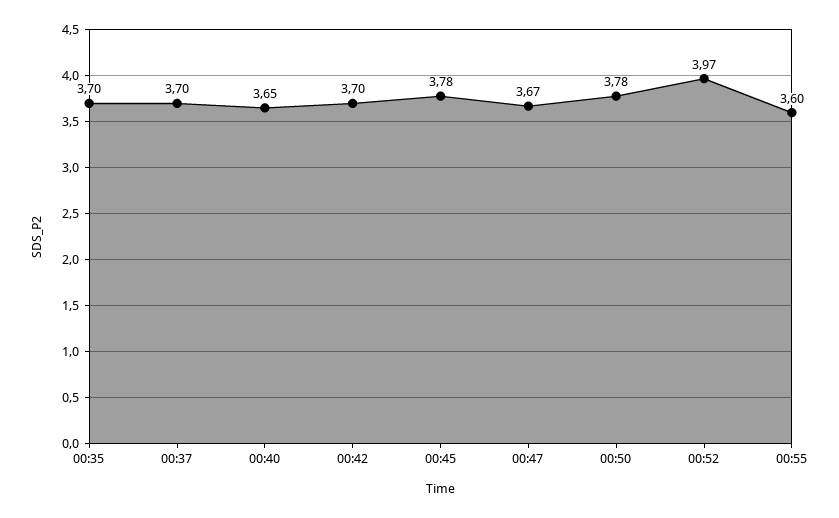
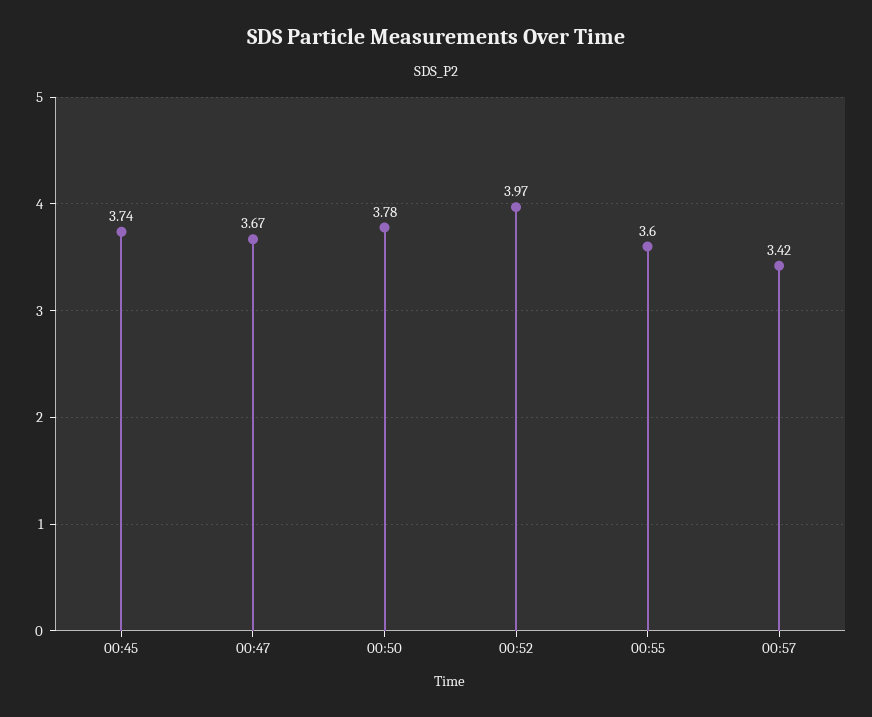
00:35: 3.7 -> none
00:37: 3.7 -> none
00:40: 3.65 -> none
00:42: 3.7 -> none
00:45: 3.78 -> 3.74
00:57: none -> 3.42

